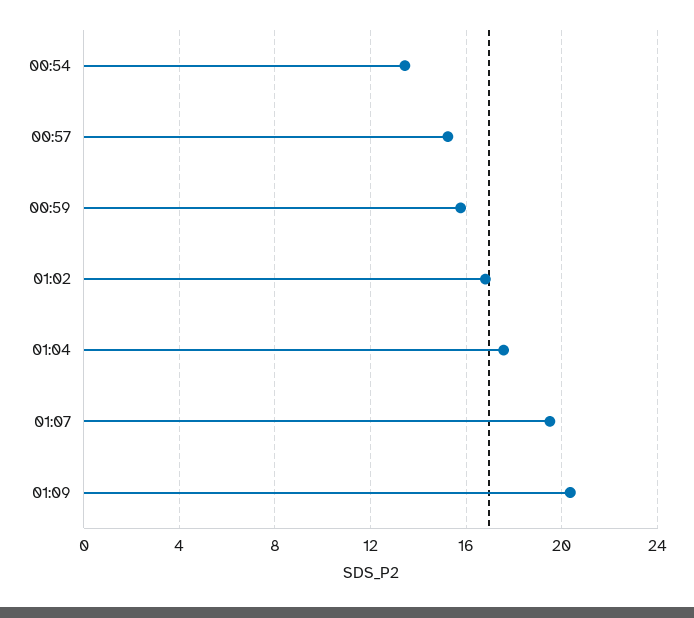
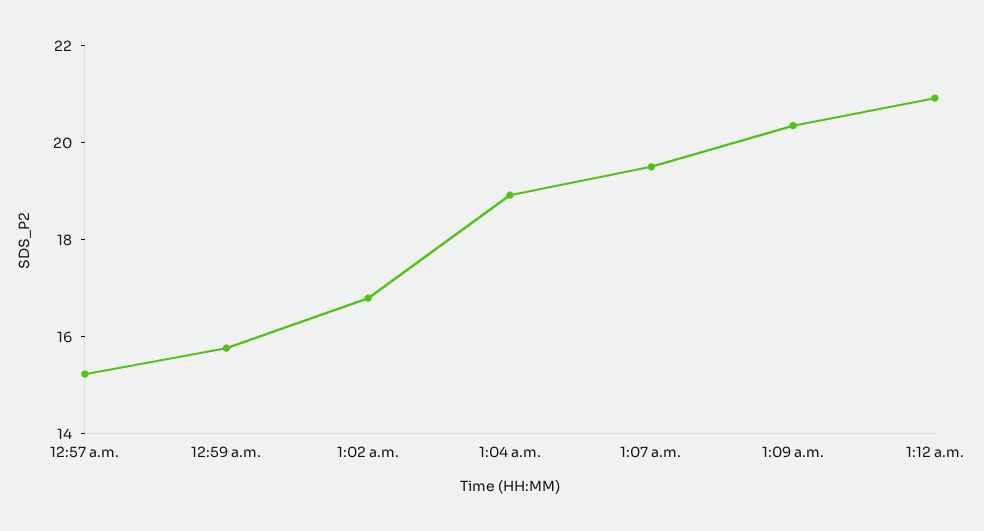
00:54: 13.5 -> none
01:04: 17.5 -> 19
1:12 a.m.: none -> 21

